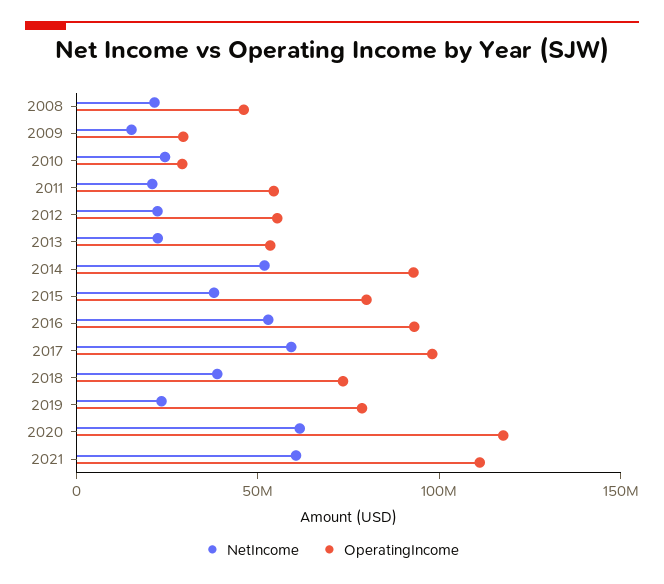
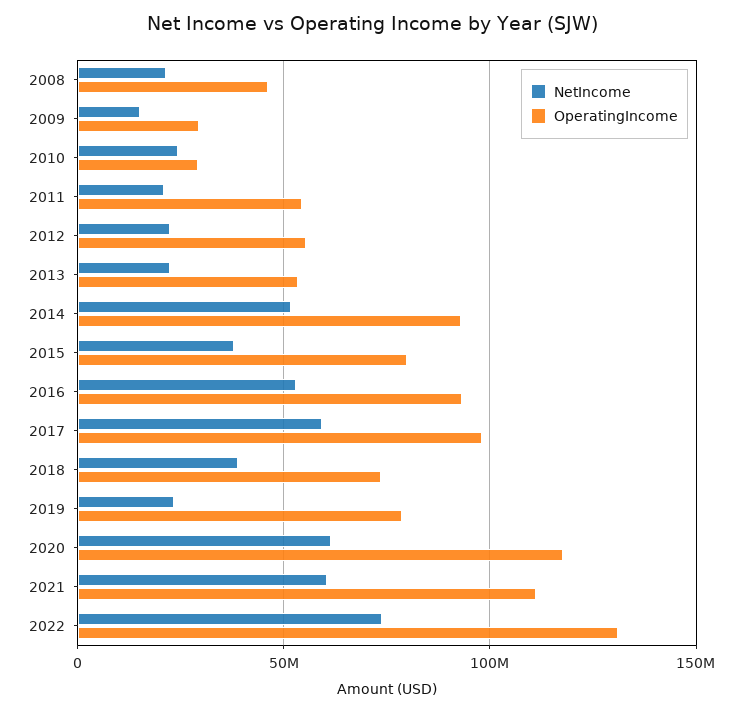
NetIncome, 2022: none -> 75000000
OperatingIncome, 2022: none -> 130000000

